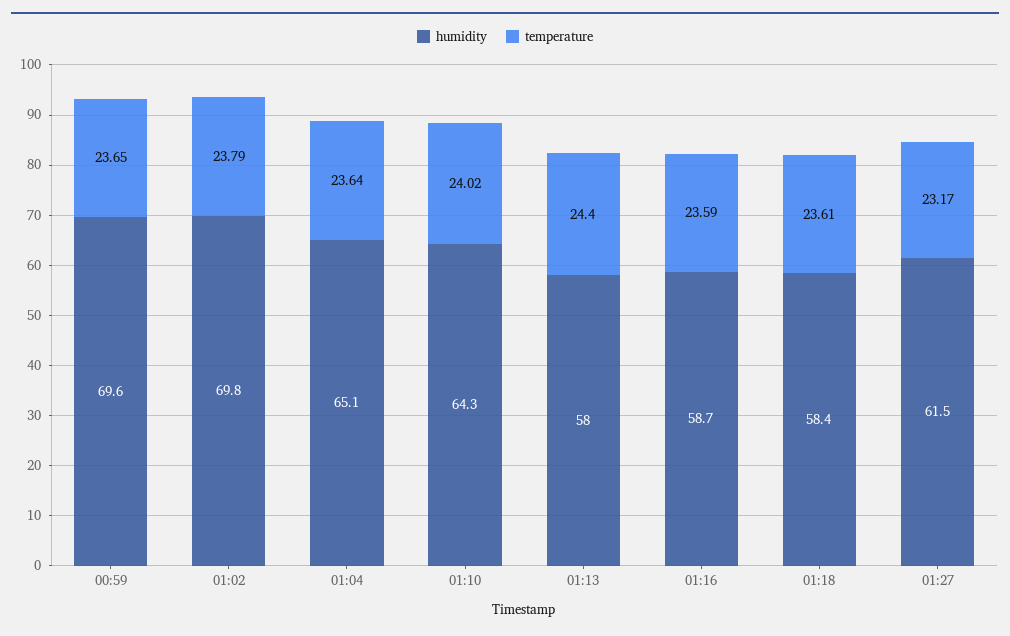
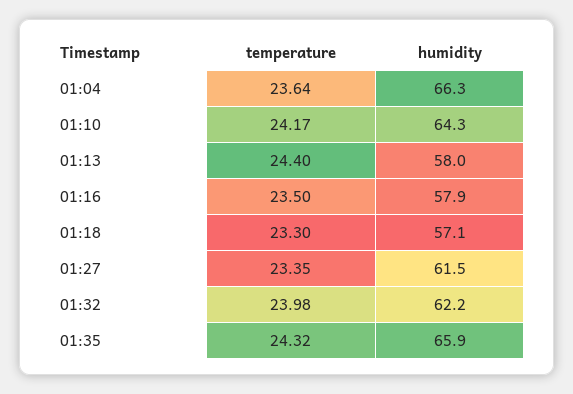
humidity, 00:59: 69.6 -> none
temperature, 00:59: 23.65 -> none
humidity, 01:02: 69.8 -> none
temperature, 01:02: 23.79 -> none
humidity, 01:04: 65.1 -> 66.3
temperature, 01:10: 24.02 -> 24.17
humidity, 01:16: 58.7 -> 57.9
temperature, 01:16: 23.59 -> 23.5
humidity, 01:18: 58.4 -> 57.1
temperature, 01:18: 23.61 -> 23.3
temperature, 01:27: 23.17 -> 23.35
temperature, 01:32: none -> 23.98
humidity, 01:32: none -> 62.2
temperature, 01:35: none -> 24.32
humidity, 01:35: none -> 65.9

